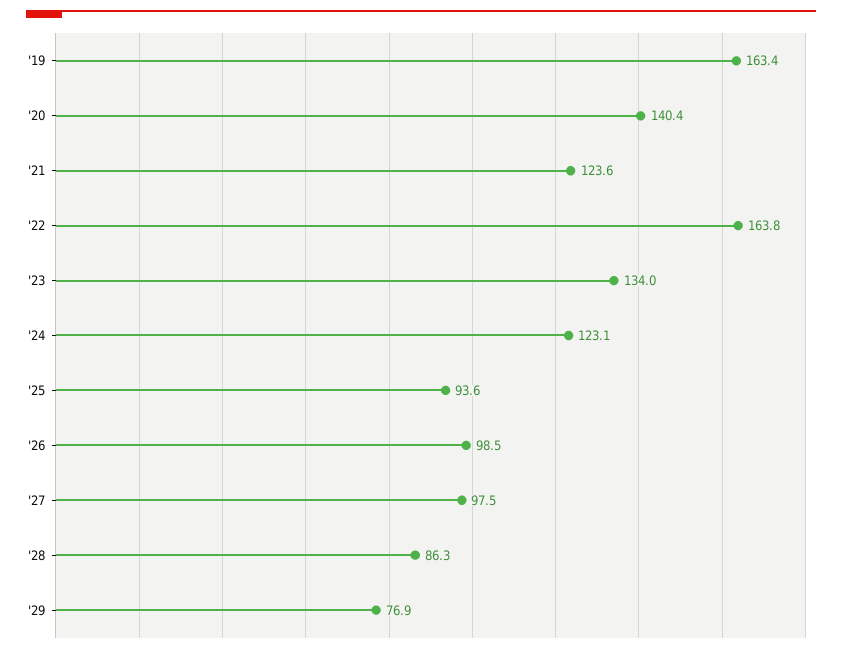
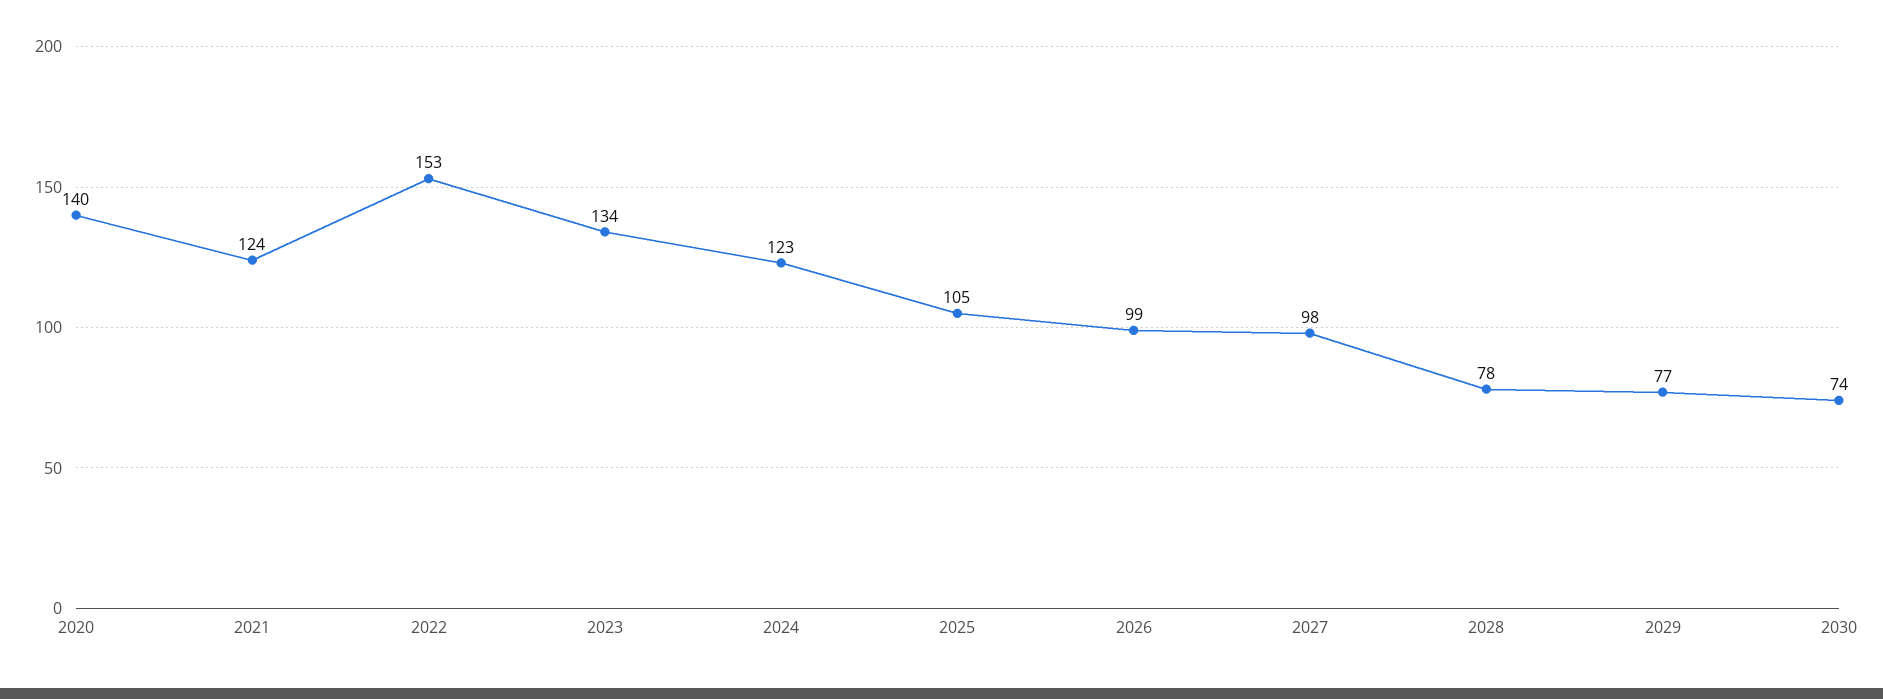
'19: 163.4 -> none
'22: 163.8 -> 153
'25: 93.6 -> 105
'28: 86.3 -> 78
2030: none -> 74

